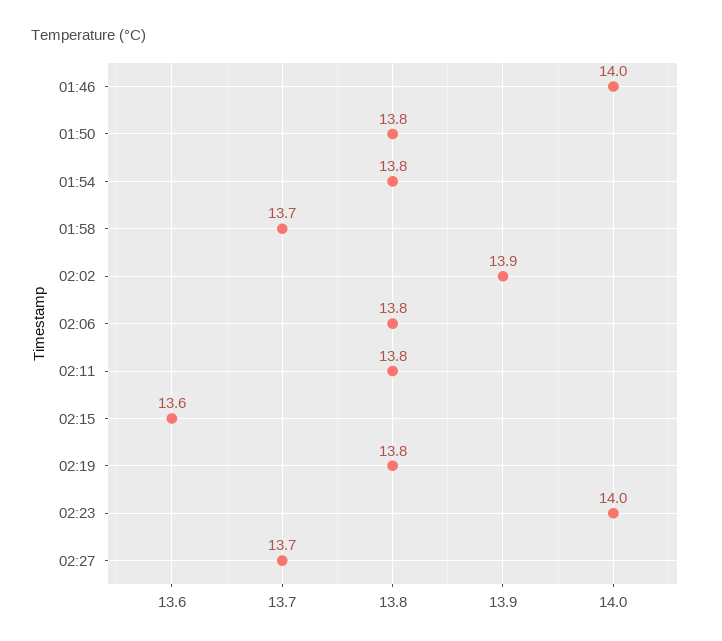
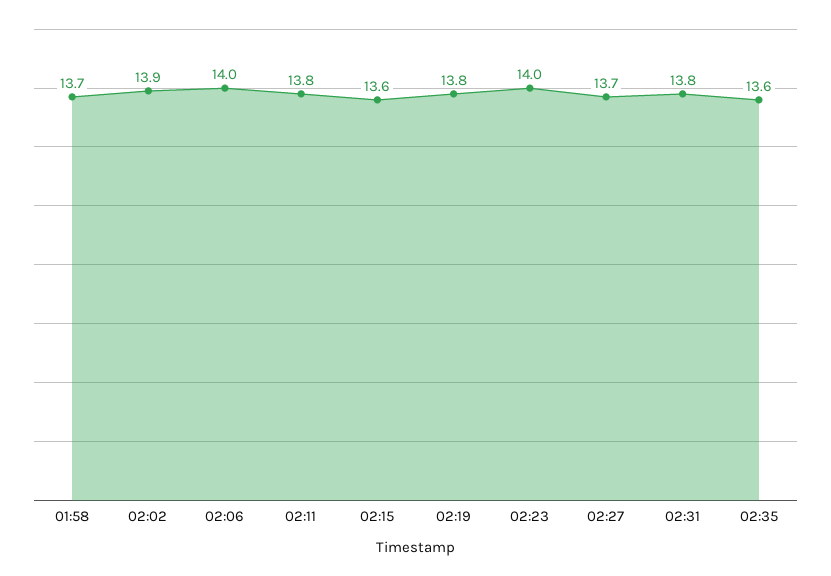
01:46: 14 -> none
01:50: 13.8 -> none
01:54: 13.8 -> none
02:06: 13.8 -> 14
02:31: none -> 13.8
02:35: none -> 13.6

